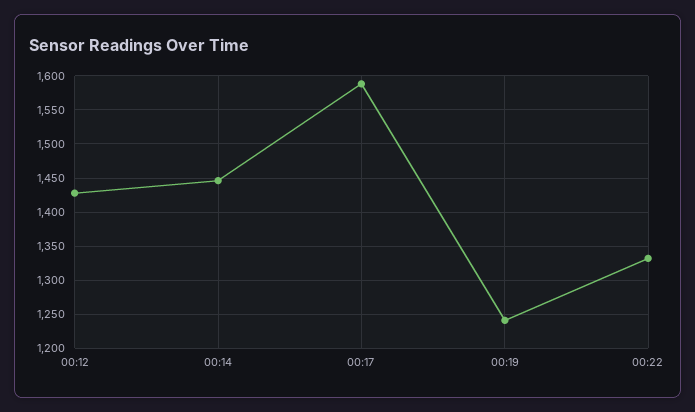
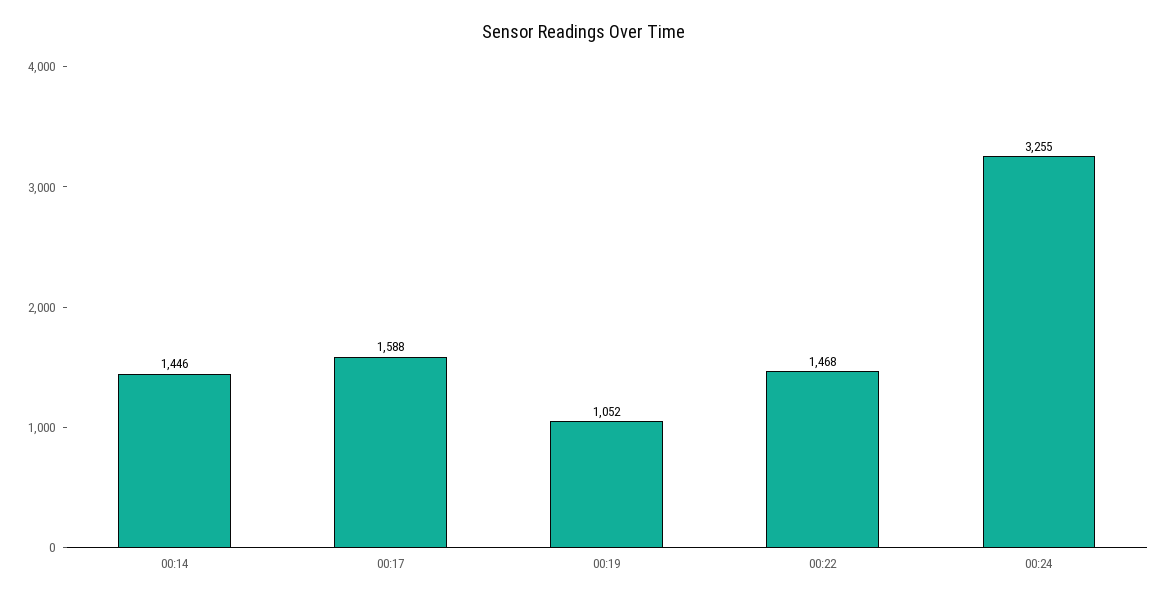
00:12: 1430 -> none
00:19: 1240 -> 1052
00:22: 1330 -> 1468
00:24: none -> 3255

